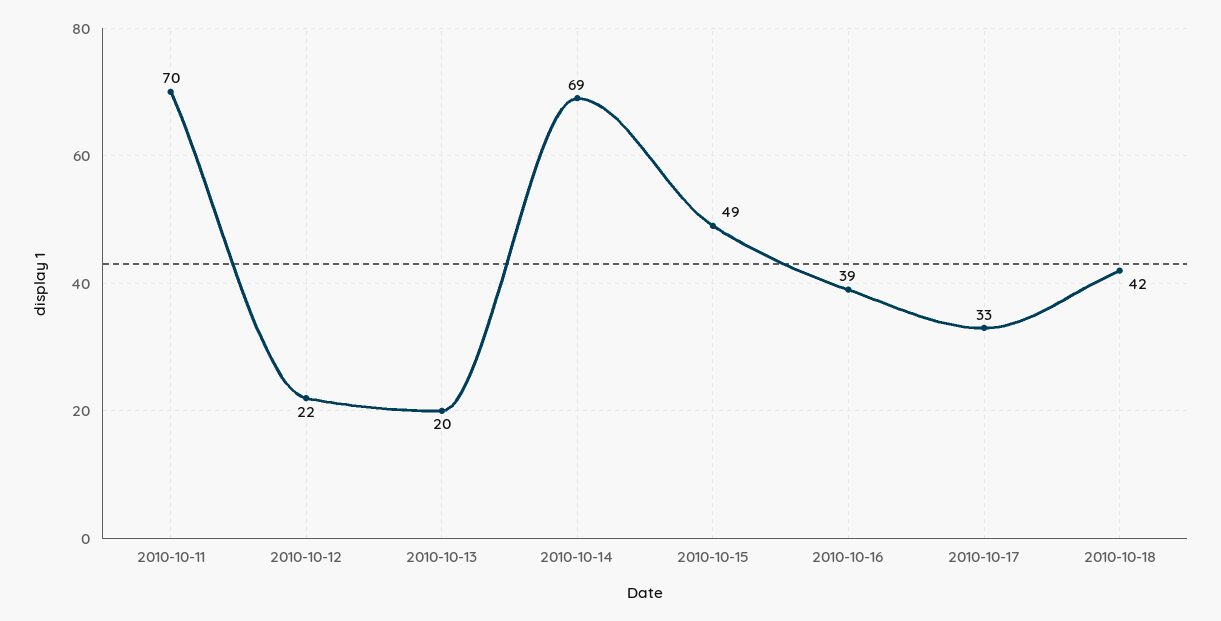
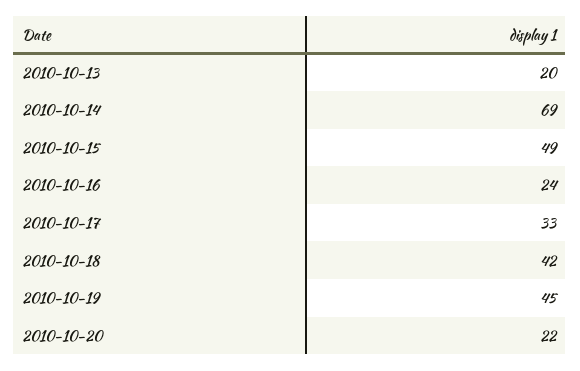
2010-10-11: 70 -> none
2010-10-12: 22 -> none
2010-10-16: 39 -> 24
2010-10-19: none -> 45
2010-10-20: none -> 22

